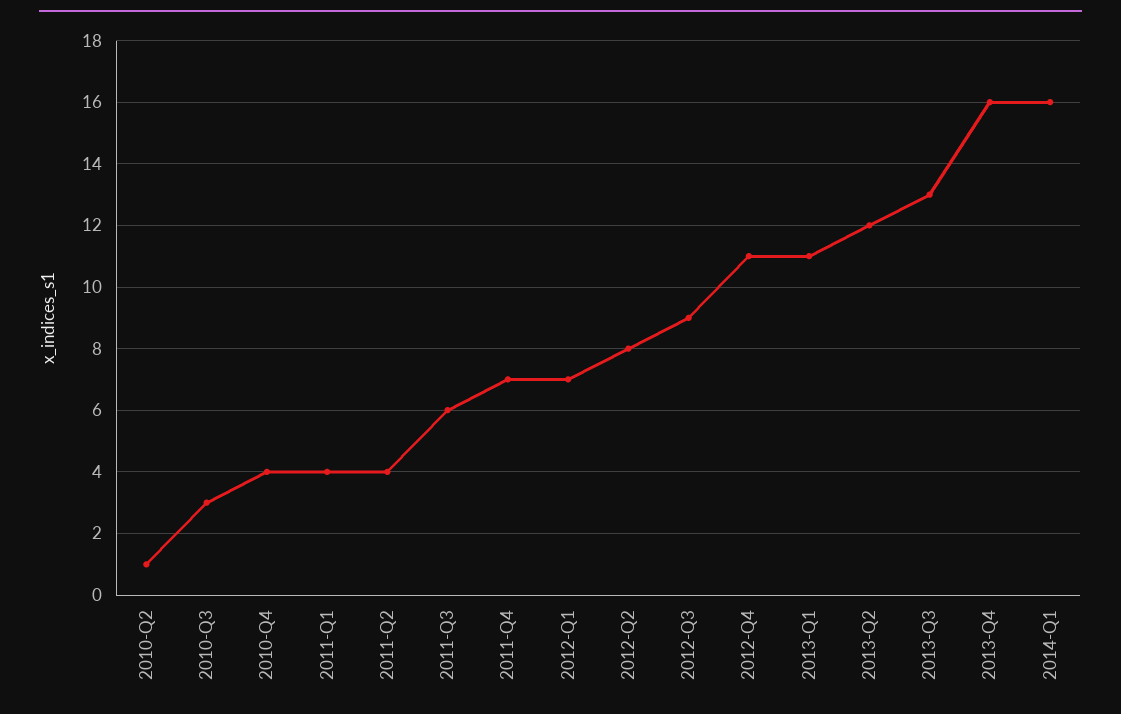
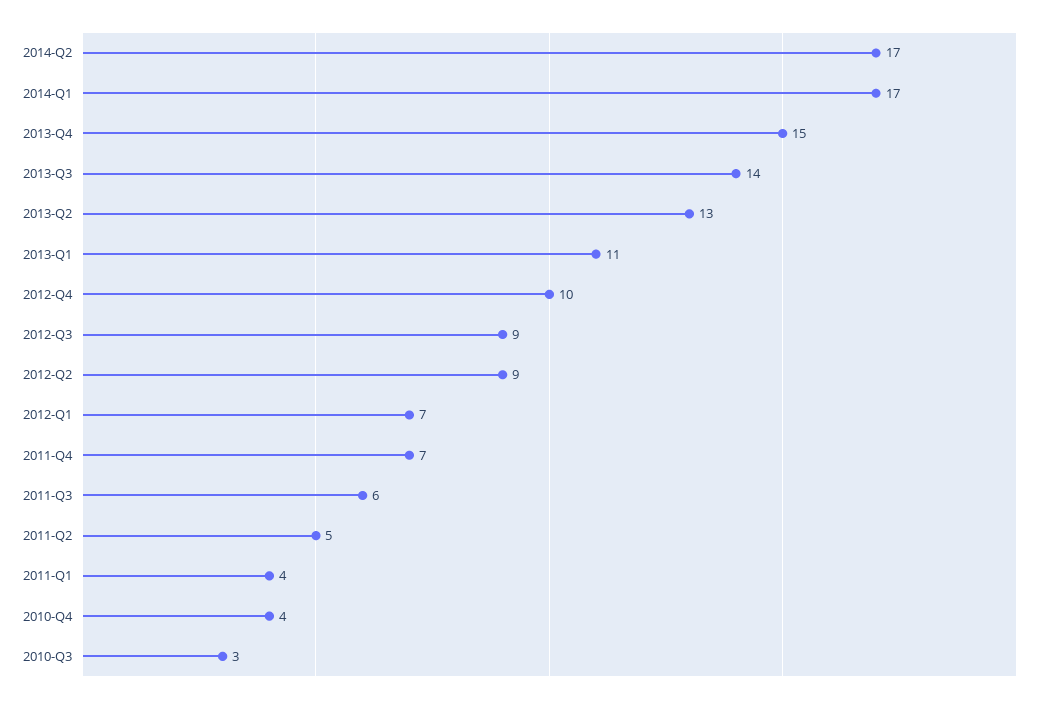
2010-Q2: 1 -> none
2011-Q2: 4 -> 5
2012-Q2: 8 -> 9
2012-Q4: 11 -> 10
2013-Q2: 12 -> 13
2013-Q3: 13 -> 14
2013-Q4: 16 -> 15
2014-Q1: 16 -> 17
2014-Q2: none -> 17

